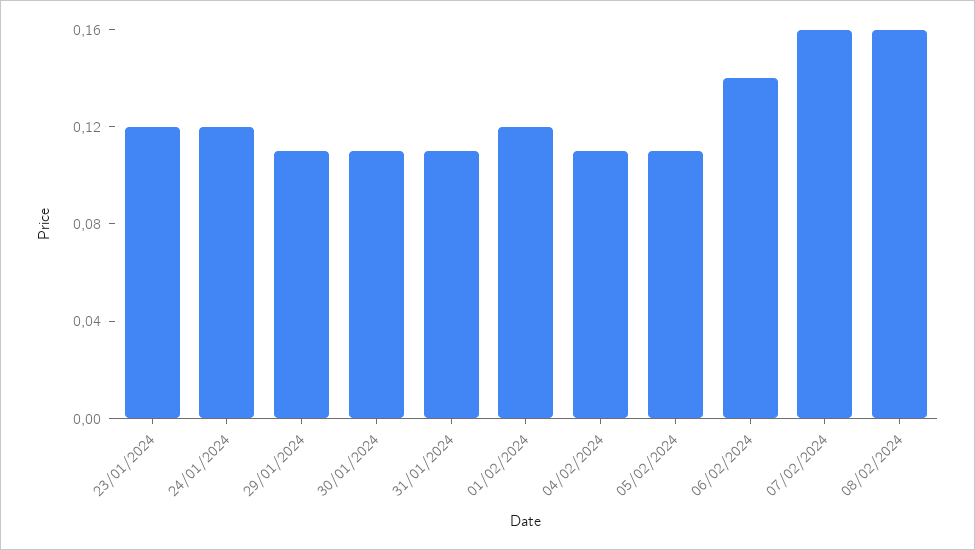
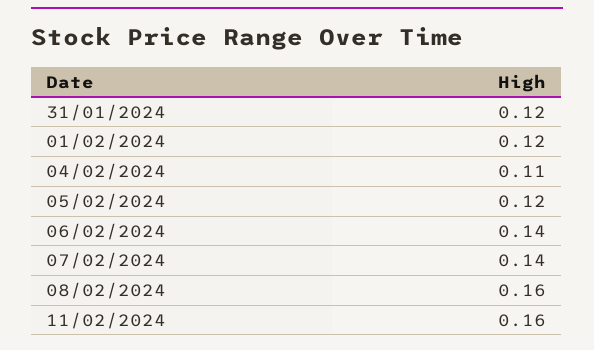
23/01/2024: 0.12 -> none
24/01/2024: 0.12 -> none
29/01/2024: 0.11 -> none
30/01/2024: 0.11 -> none
31/01/2024: 0.11 -> 0.12
05/02/2024: 0.11 -> 0.12
07/02/2024: 0.16 -> 0.14
11/02/2024: none -> 0.16

